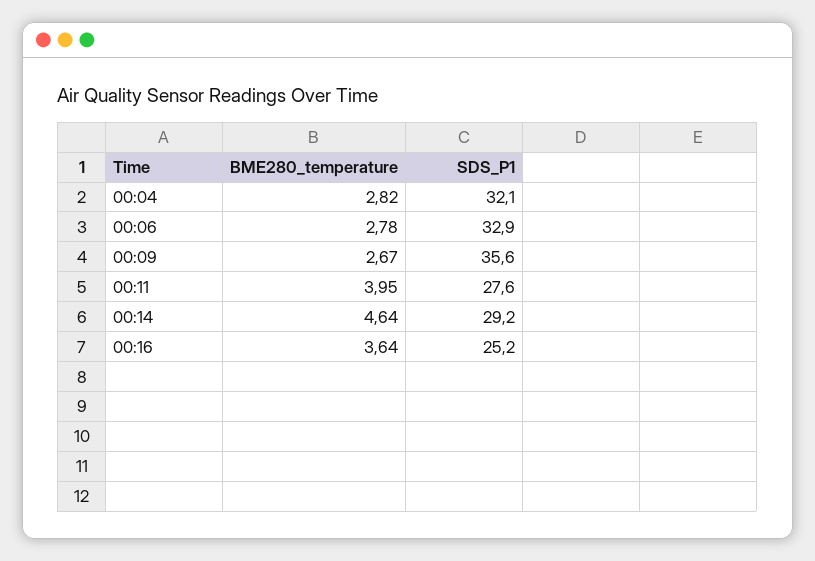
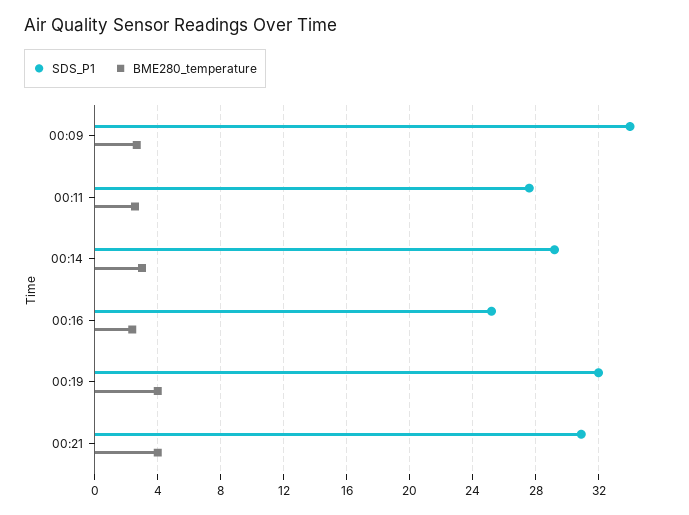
BME280_temperature, 00:04: 2.82 -> none
SDS_P1, 00:04: 32.1 -> none
BME280_temperature, 00:06: 2.78 -> none
SDS_P1, 00:06: 32.9 -> none
SDS_P1, 00:09: 35.6 -> 34
BME280_temperature, 00:11: 3.95 -> 2.5
BME280_temperature, 00:14: 4.64 -> 3
BME280_temperature, 00:16: 3.64 -> 2.5
SDS_P1, 00:19: none -> 32
BME280_temperature, 00:19: none -> 4
SDS_P1, 00:21: none -> 31
BME280_temperature, 00:21: none -> 4

